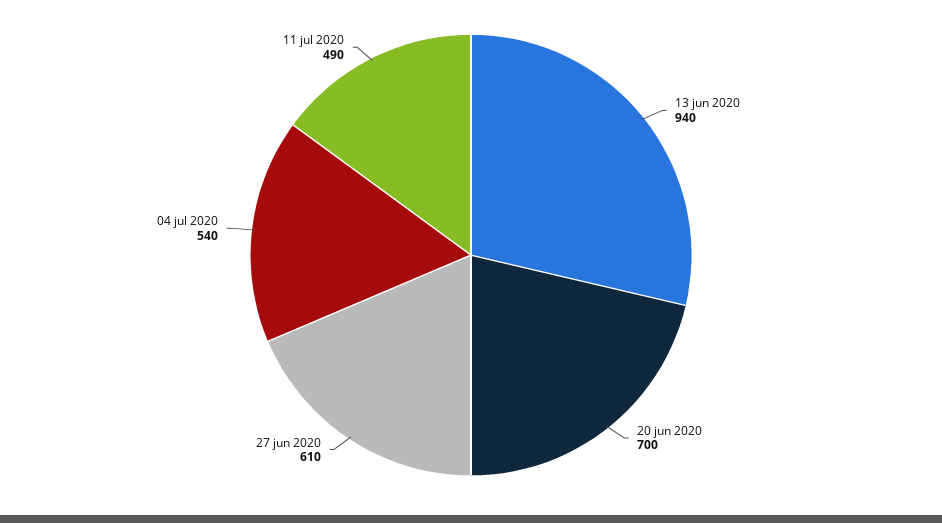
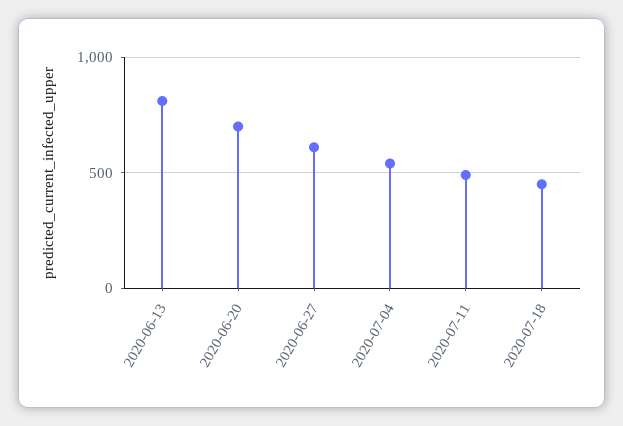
13 jun 2020: 940 -> 800
2020-07-18: none -> 450

